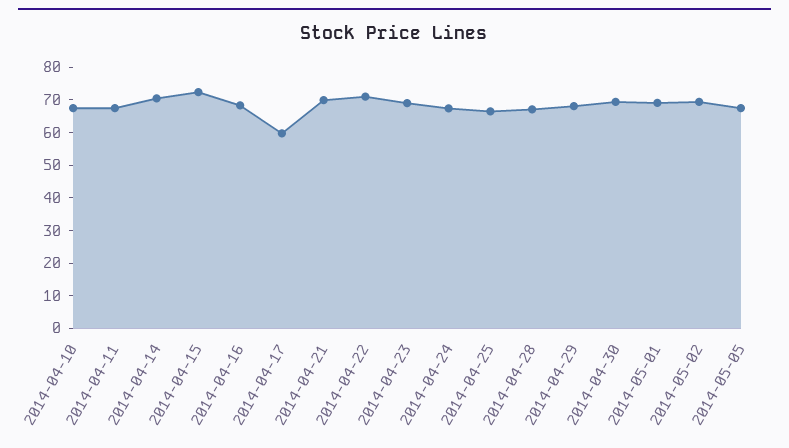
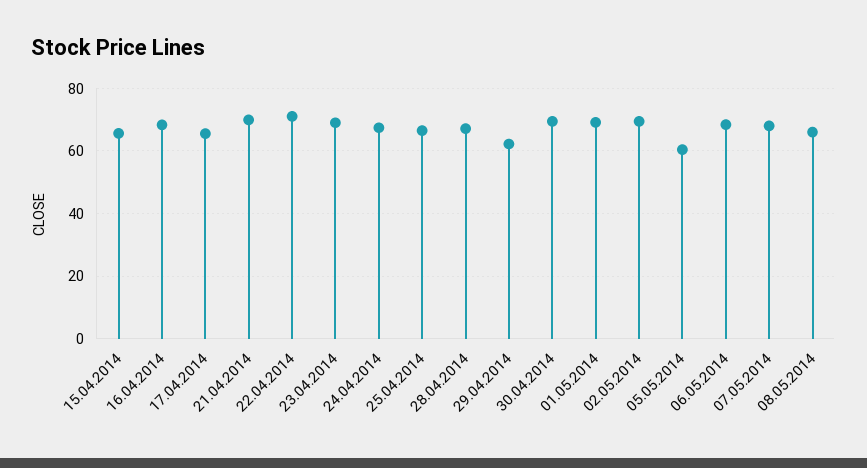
2014-04-10: 67.5 -> none
2014-04-11: 67.5 -> none
2014-04-14: 70 -> none
2014-04-15: 72.5 -> 66
2014-04-17: 60 -> 66
2014-04-29: 67.5 -> 62
2014-05-05: 67.5 -> 60
06.05.2014: none -> 68
07.05.2014: none -> 68
08.05.2014: none -> 66

